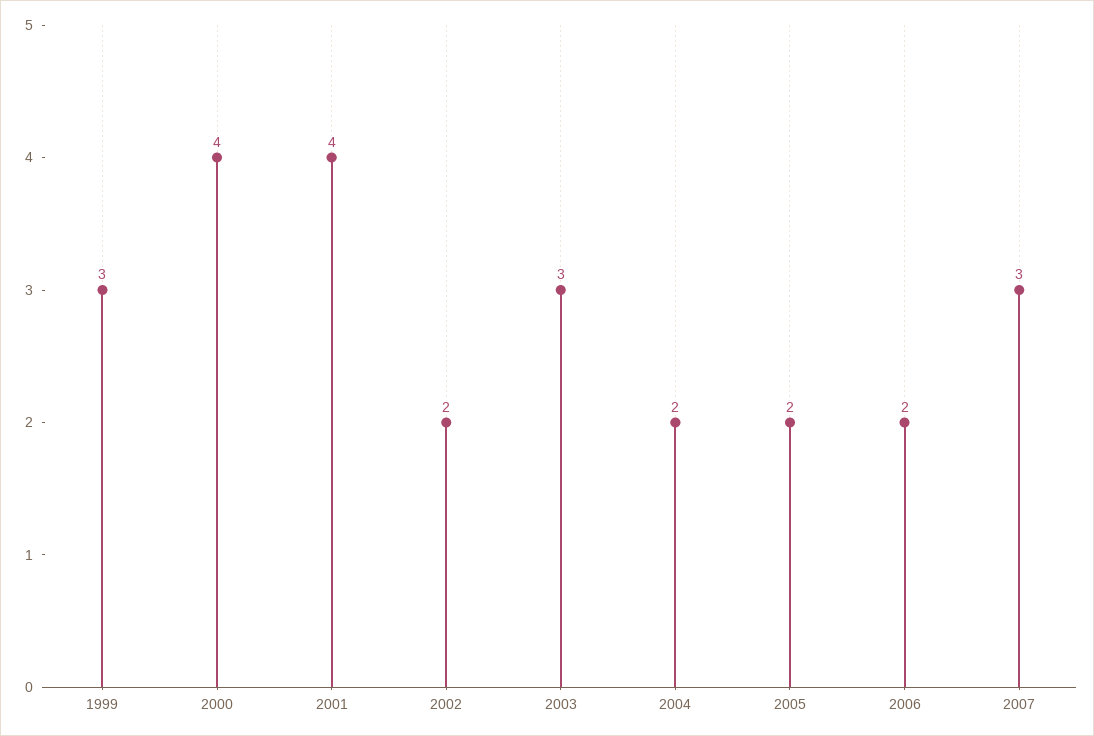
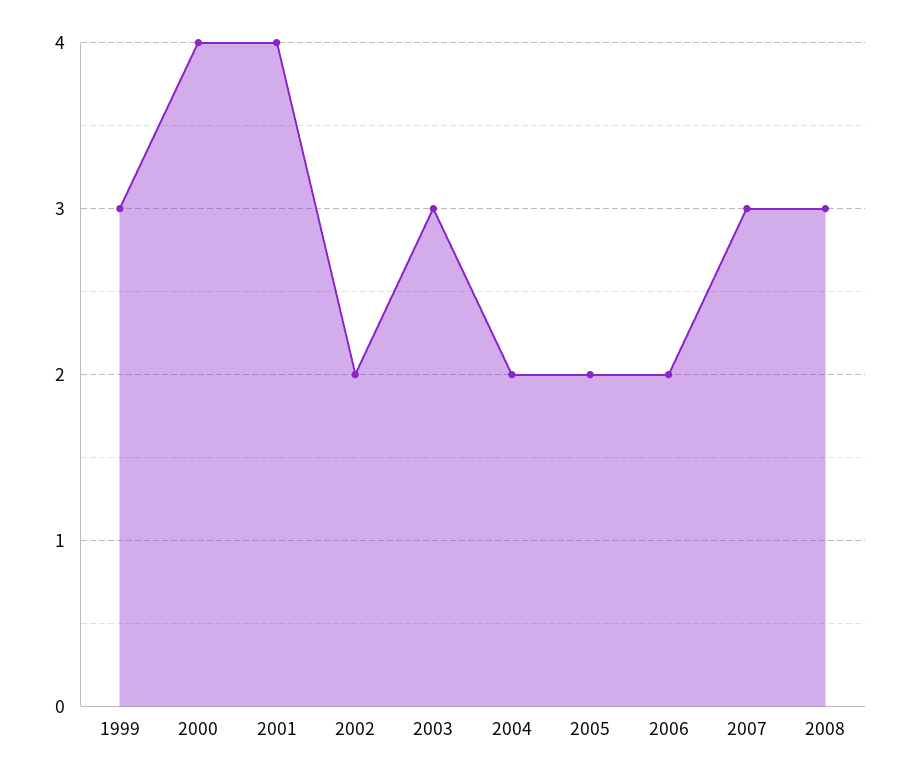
2008: none -> 3

